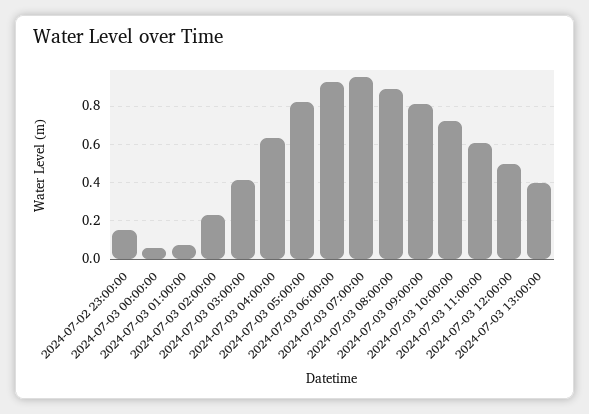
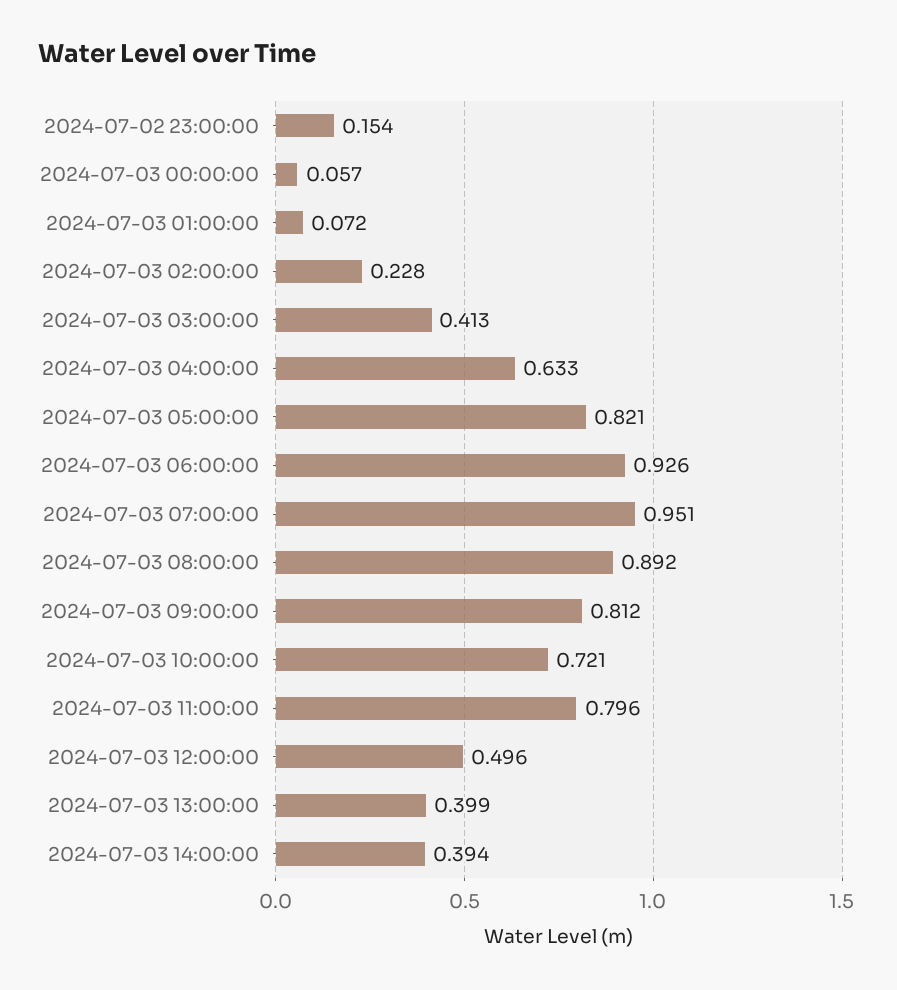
2024-07-03 11:00:00: 0.6 -> 0.796
2024-07-03 14:00:00: none -> 0.394

